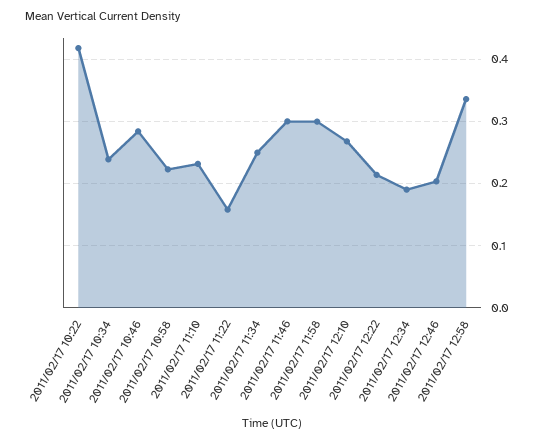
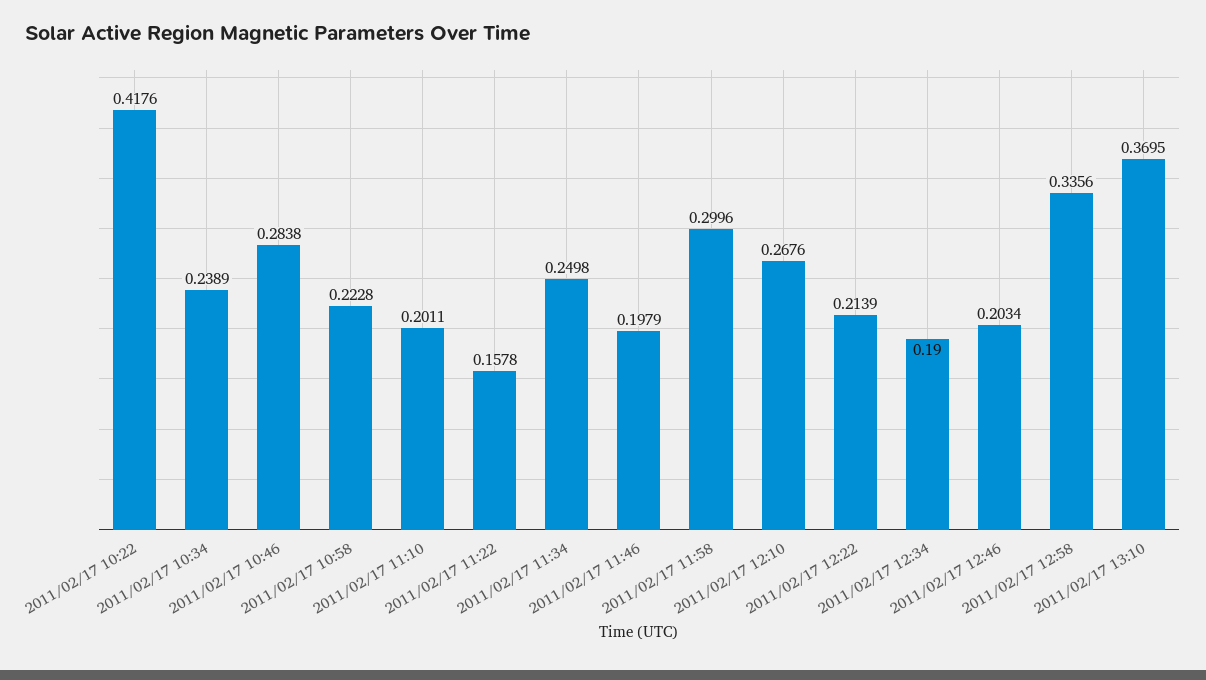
2011/02/17 11:10: 0.23 -> 0.2011
2011/02/17 11:46: 0.3 -> 0.1979
2011/02/17 13:10: none -> 0.3695

